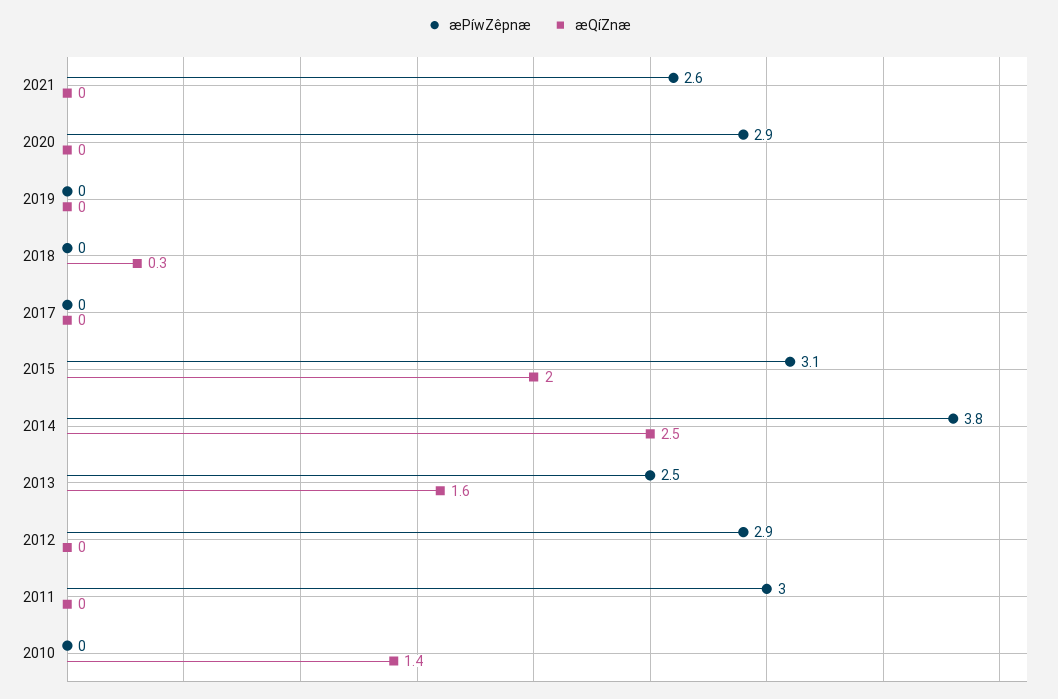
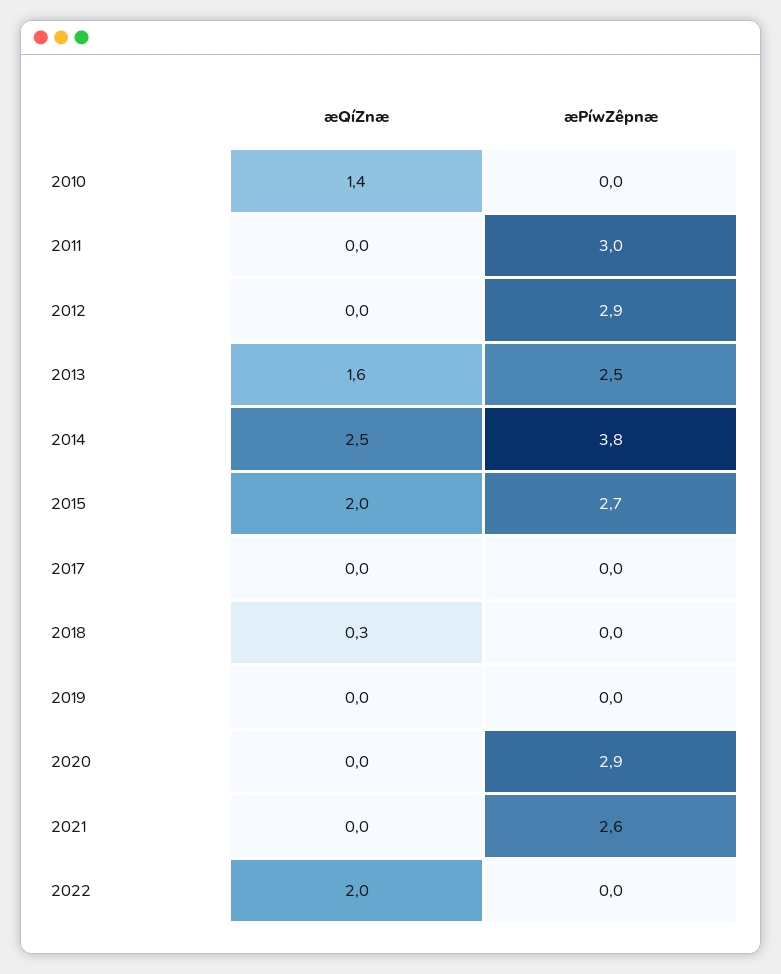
æPíwZêpnæ, 2015: 3.1 -> 2.7
æQíZnæ, 2022: none -> 2
æPíwZêpnæ, 2022: none -> 0

